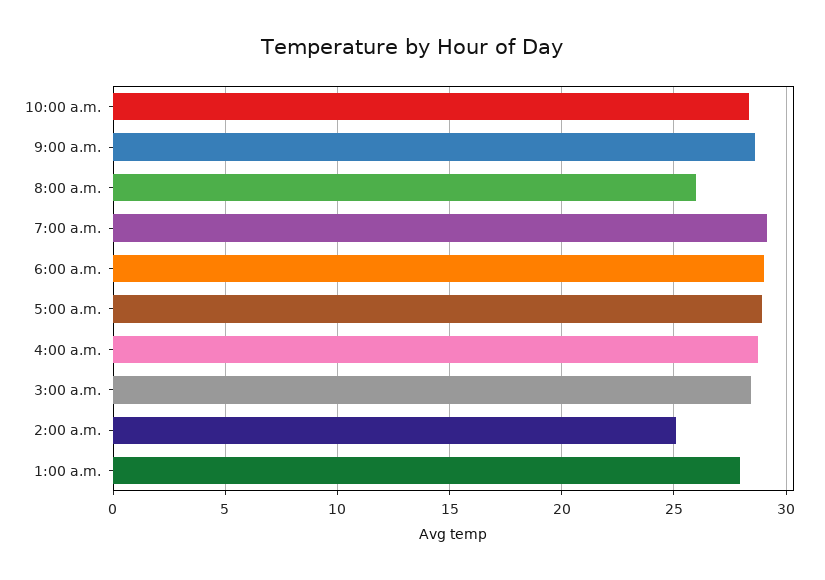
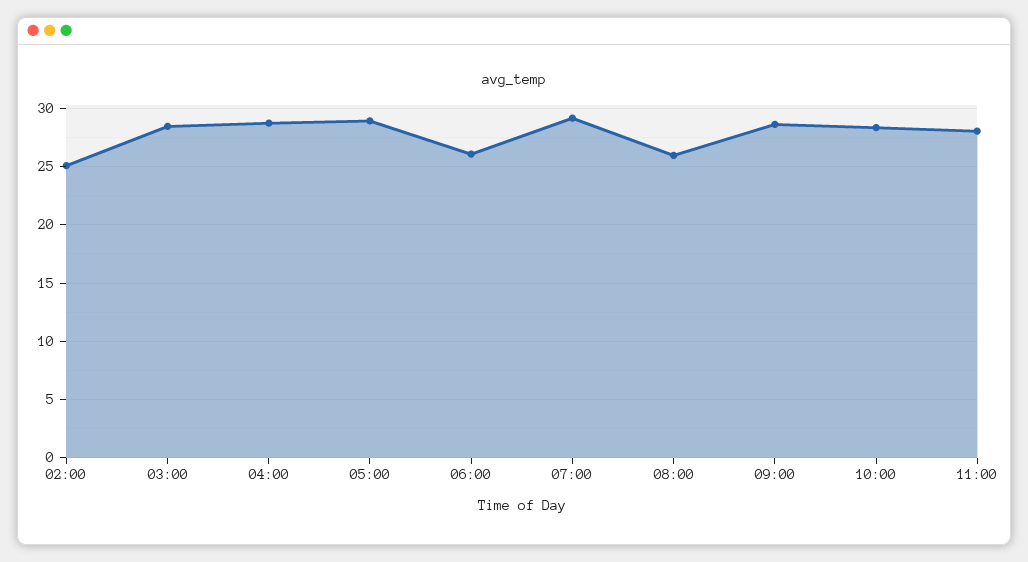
6:00 a.m.: 29 -> 26
1:00 a.m.: 28 -> none
11:00: none -> 28

